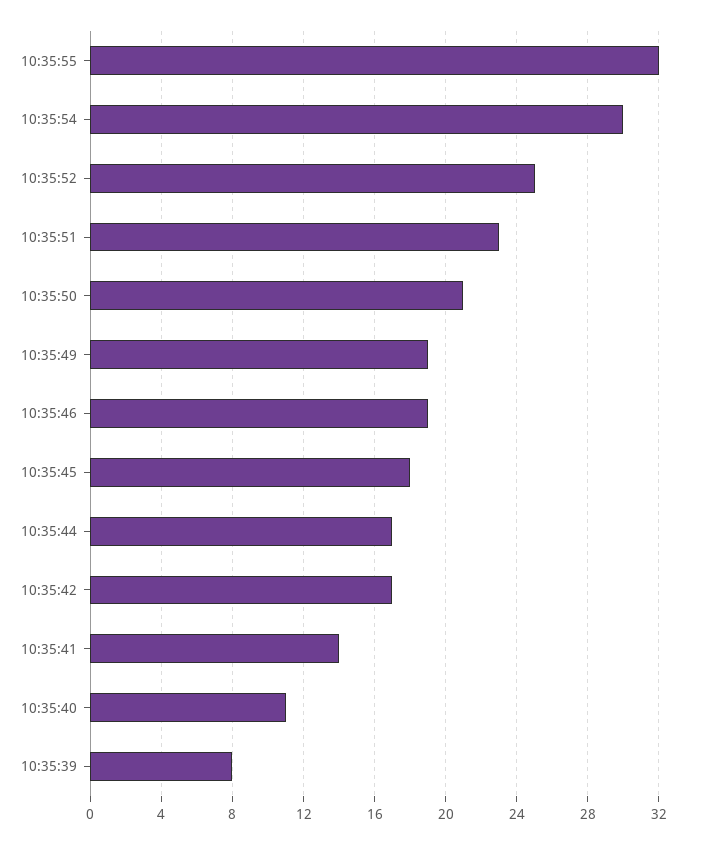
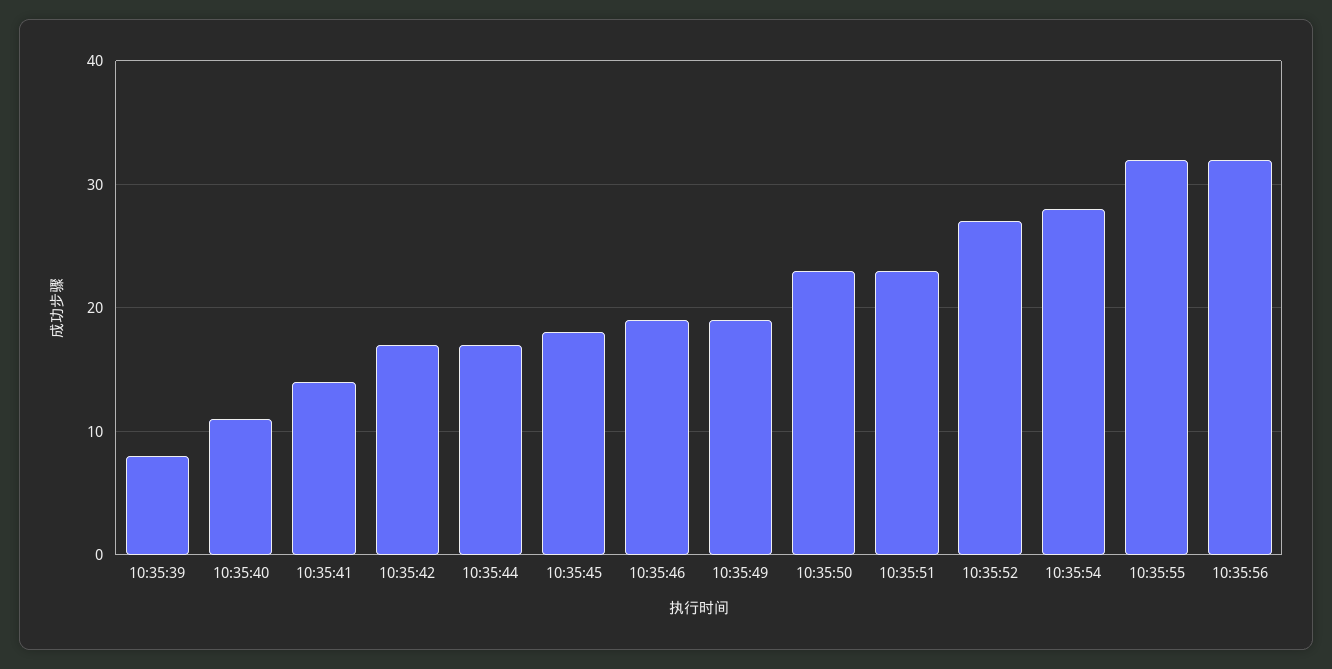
10:35:54: 30 -> 28
10:35:52: 25 -> 27
10:35:50: 21 -> 23
10:35:56: none -> 32

